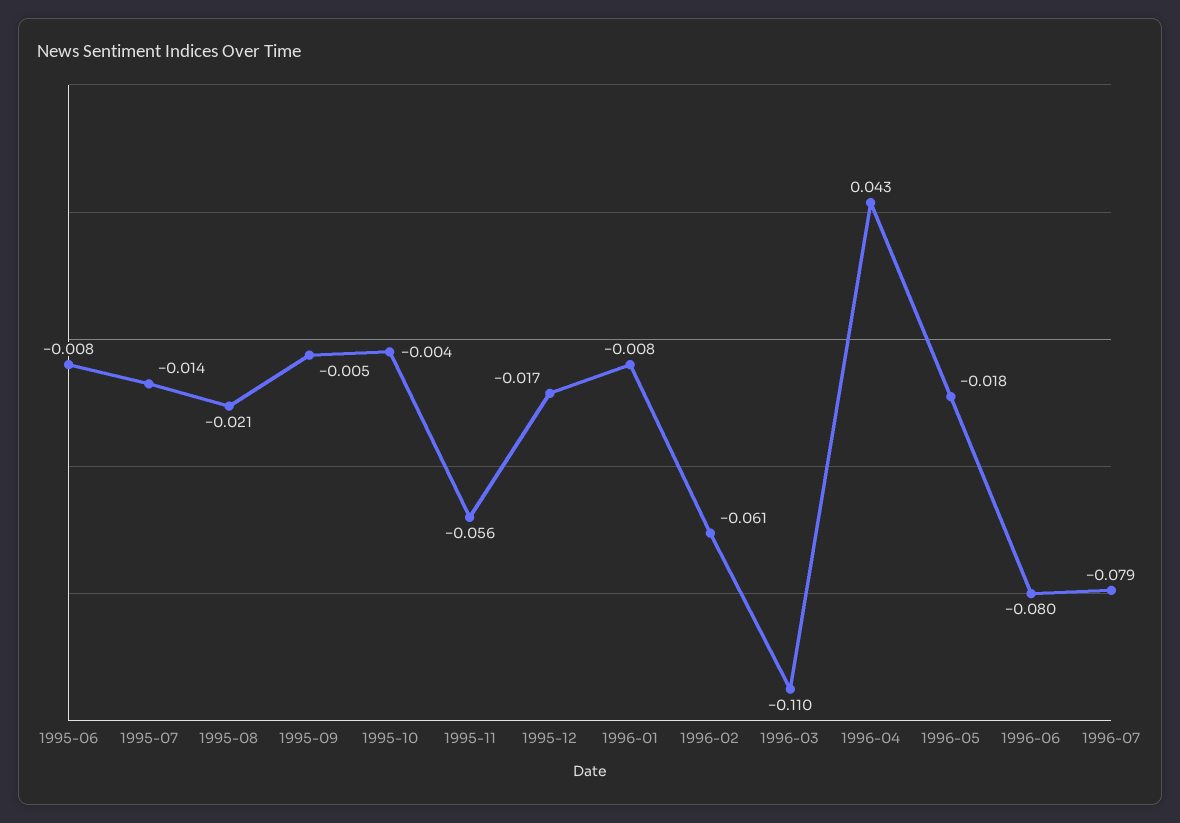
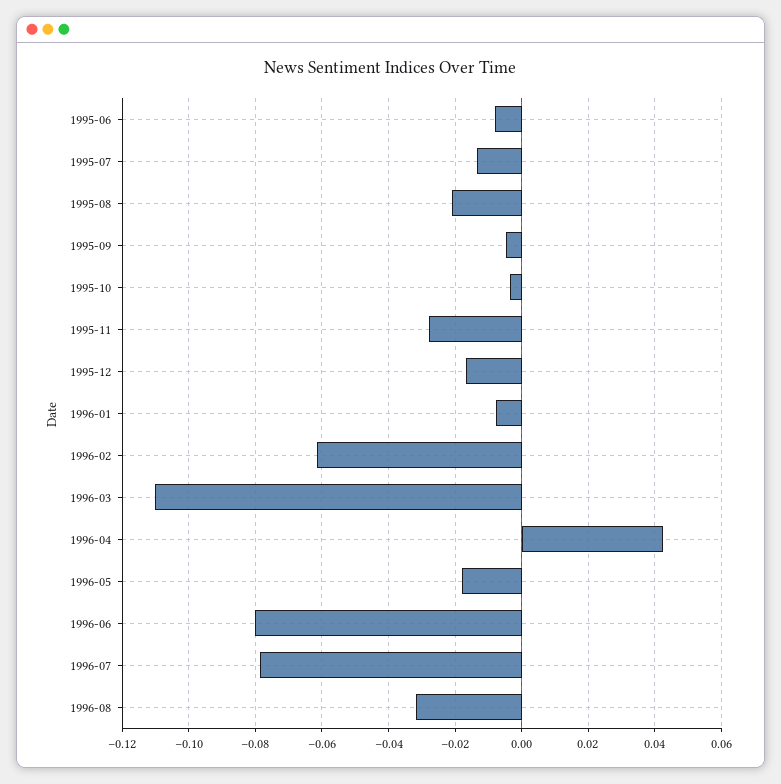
1995-11: -0.056 -> -0.028
1996-08: none -> -0.032

